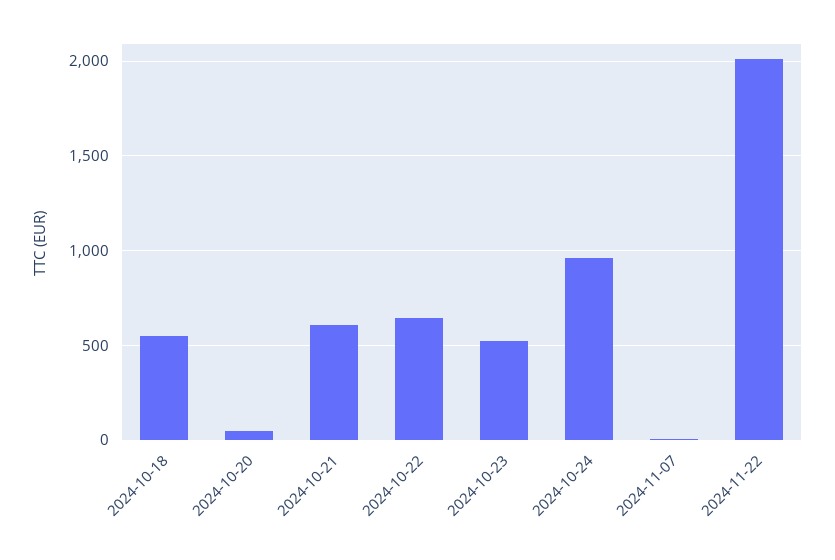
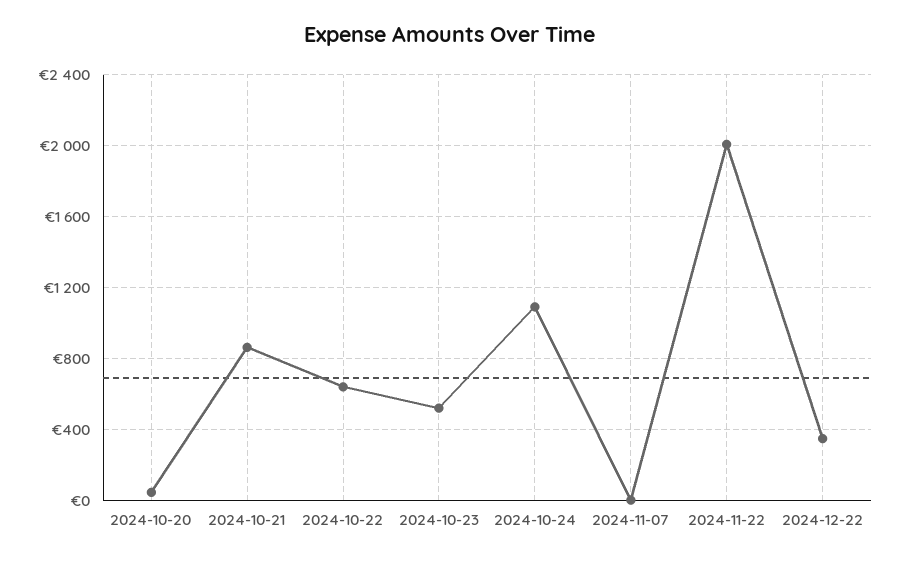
2024-10-18: 550 -> none
2024-10-21: 600 -> 850
2024-10-24: 950 -> 1100
2024-12-22: none -> 350

